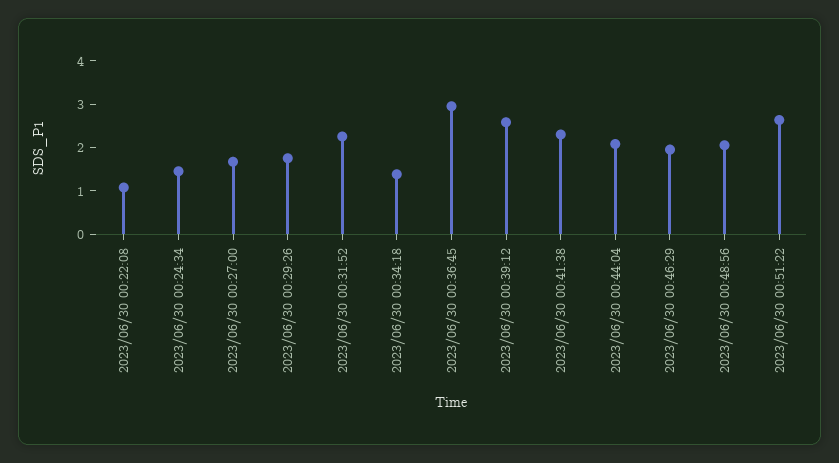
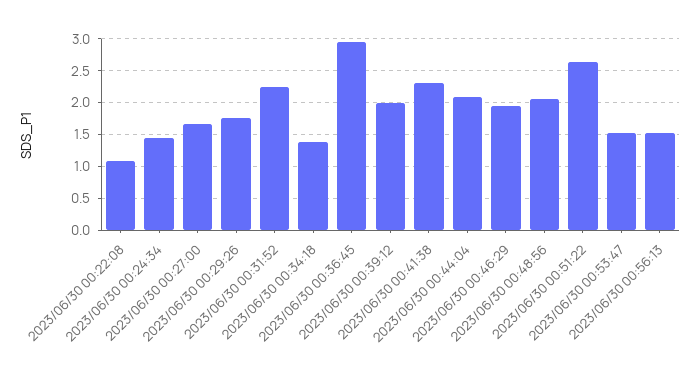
2023/06/30 00:39:12: 2.6 -> 2
2023/06/30 00:53:47: none -> 1.5
2023/06/30 00:56:13: none -> 1.5

